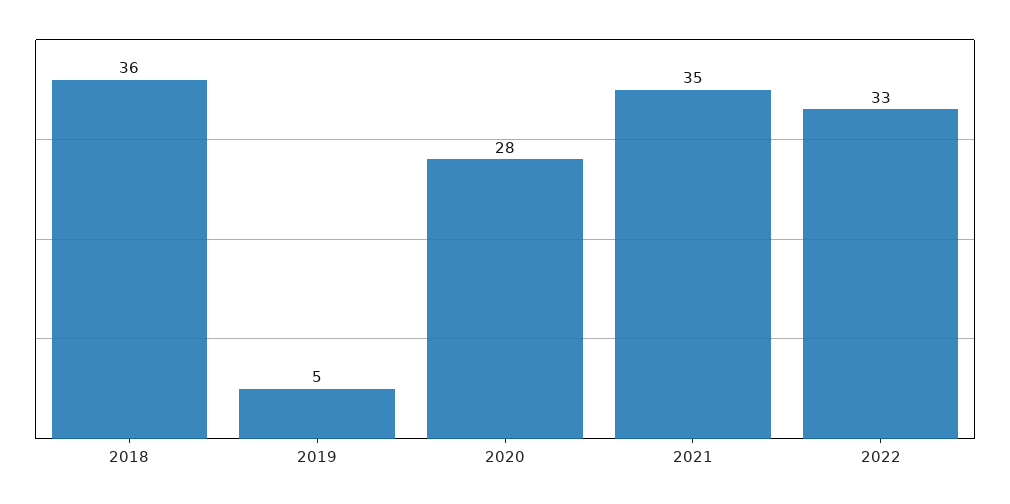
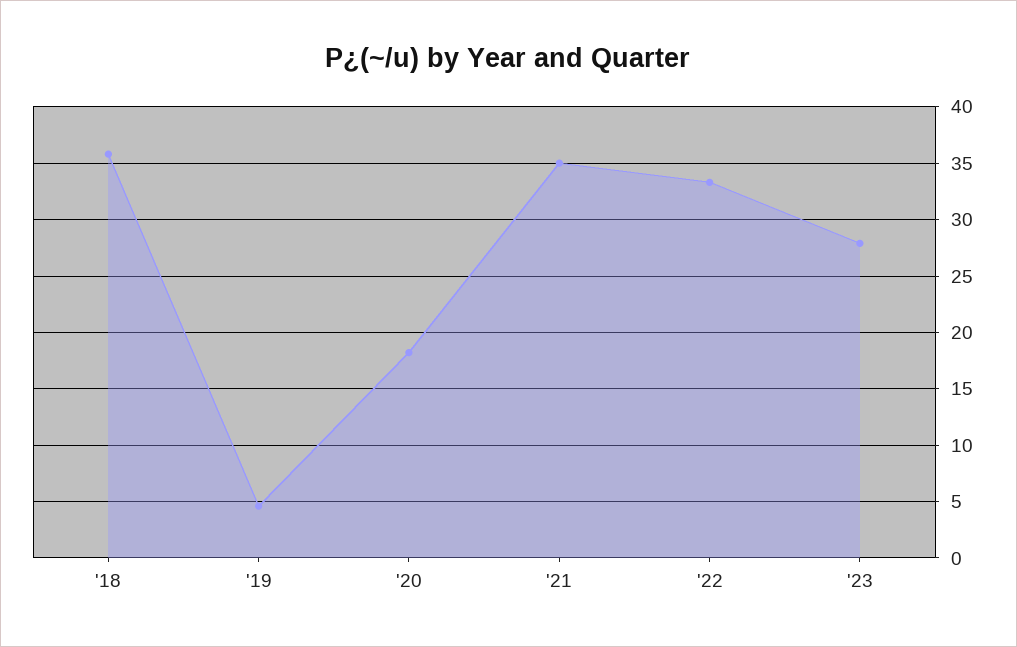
2020: 28 -> 18
'23: none -> 28

